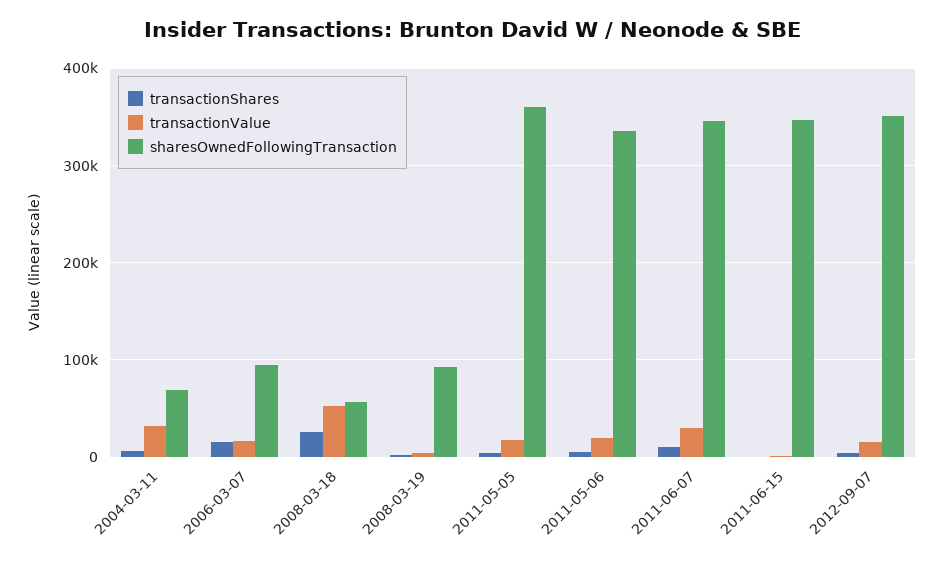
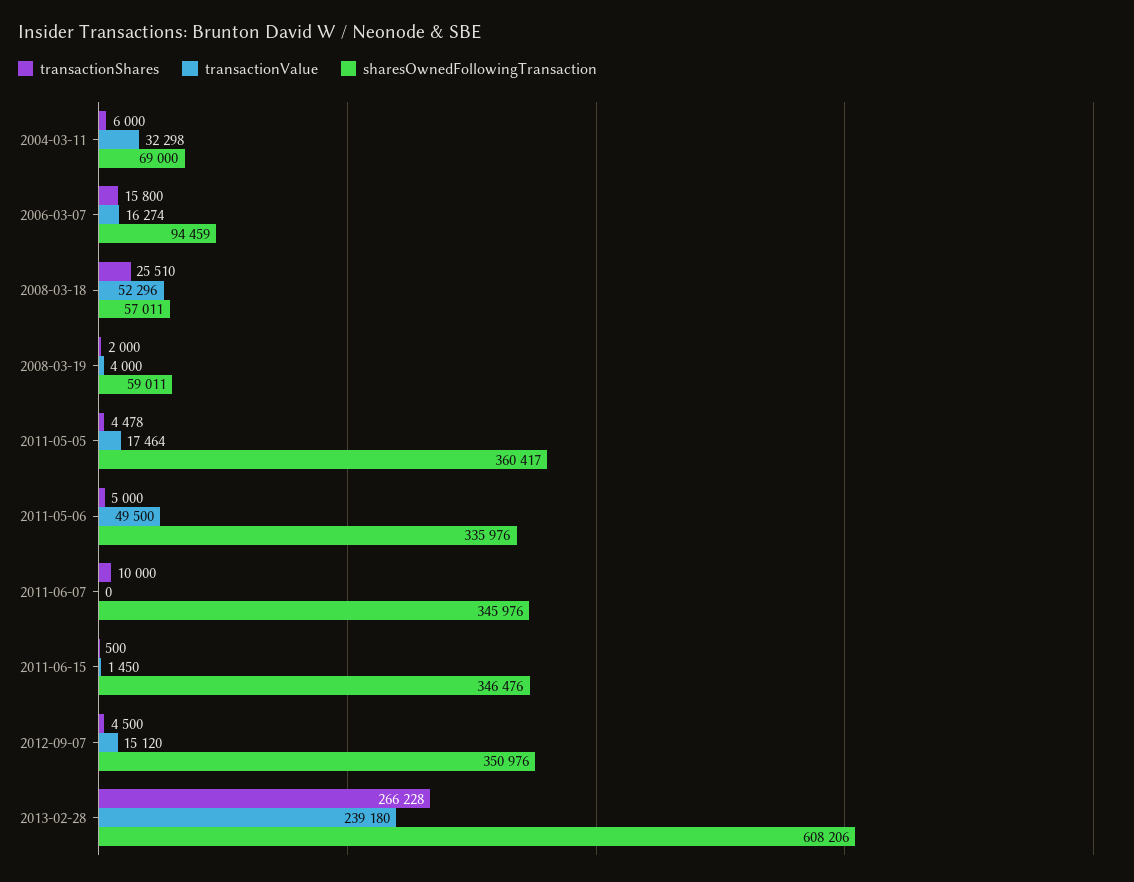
sharesOwnedFollowingTransaction, 2008-03-19: 90000 -> 59011
transactionValue, 2011-05-06: 20000 -> 49500
transactionValue, 2011-06-07: 30000 -> 0
transactionShares, 2013-02-28: none -> 266228
transactionValue, 2013-02-28: none -> 239180
sharesOwnedFollowingTransaction, 2013-02-28: none -> 608206

